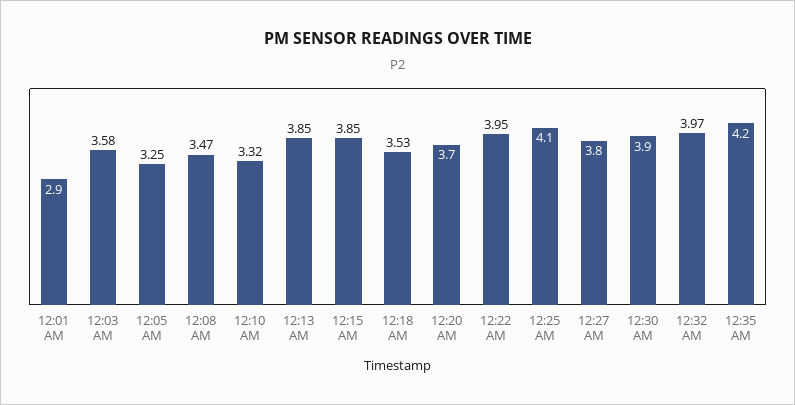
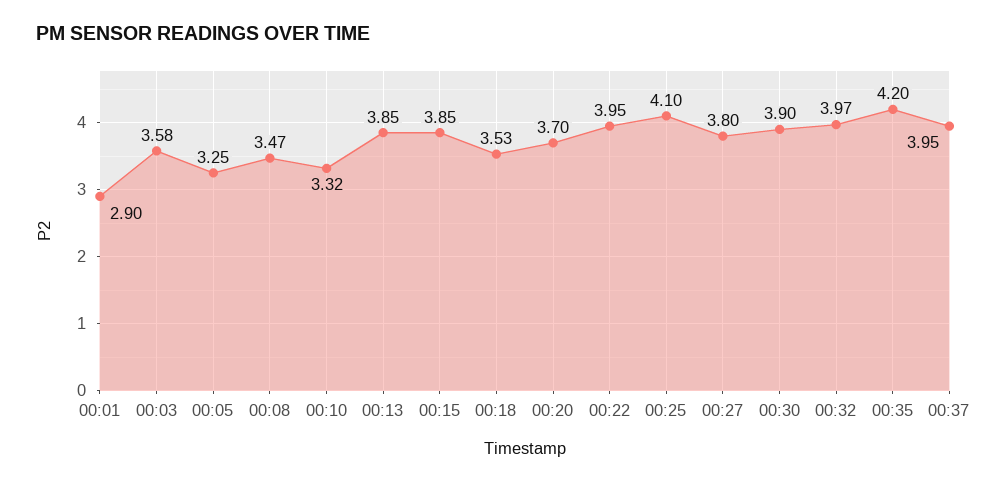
00:37: none -> 3.95

